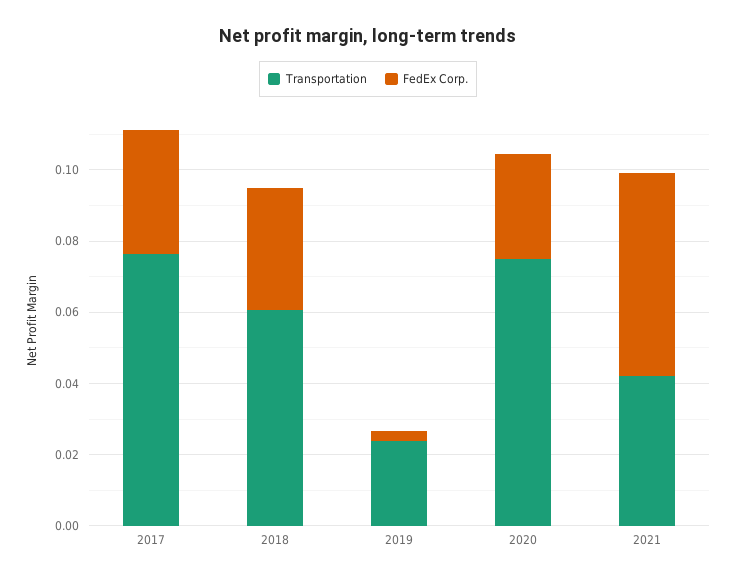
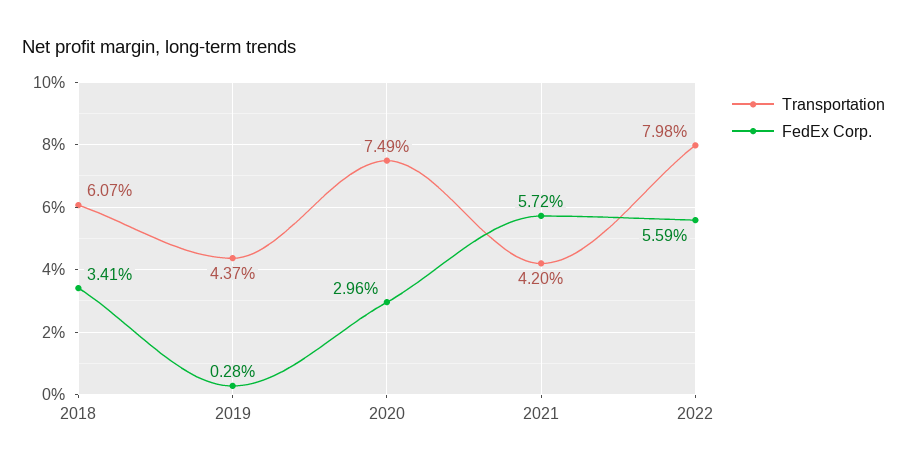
Transportation, 2017: 0.075 -> none
FedEx Corp., 2017: 0.035 -> none
Transportation, 2019: 0.025 -> 0.0437
Transportation, 2022: none -> 0.0798
FedEx Corp., 2022: none -> 0.0559

